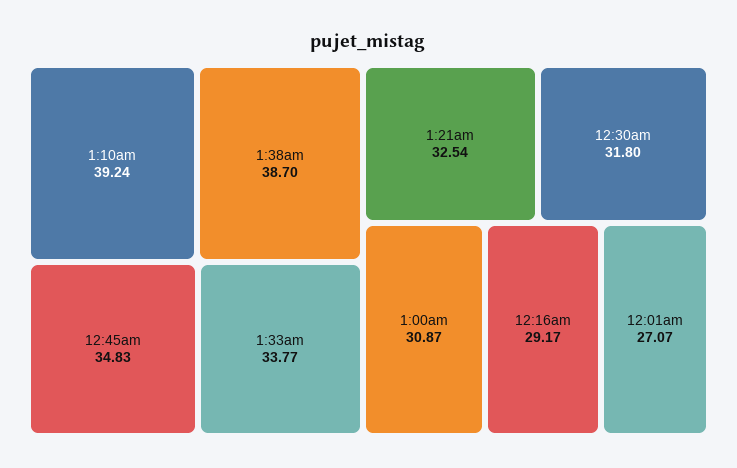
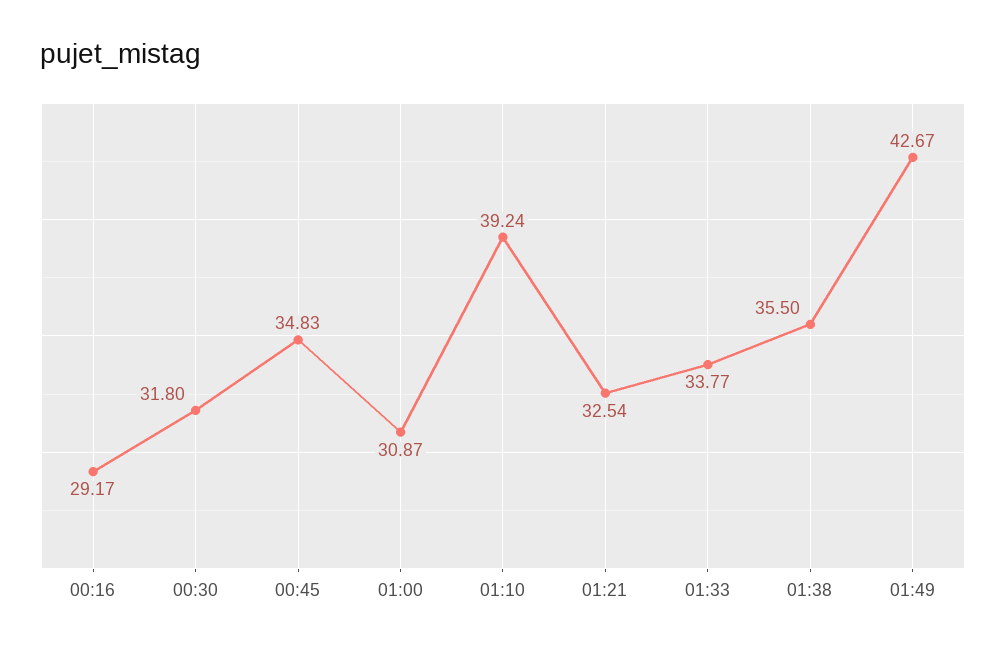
1:38am: 38.7 -> 35.5
12:01am: 27.07 -> none
01:49: none -> 42.67

